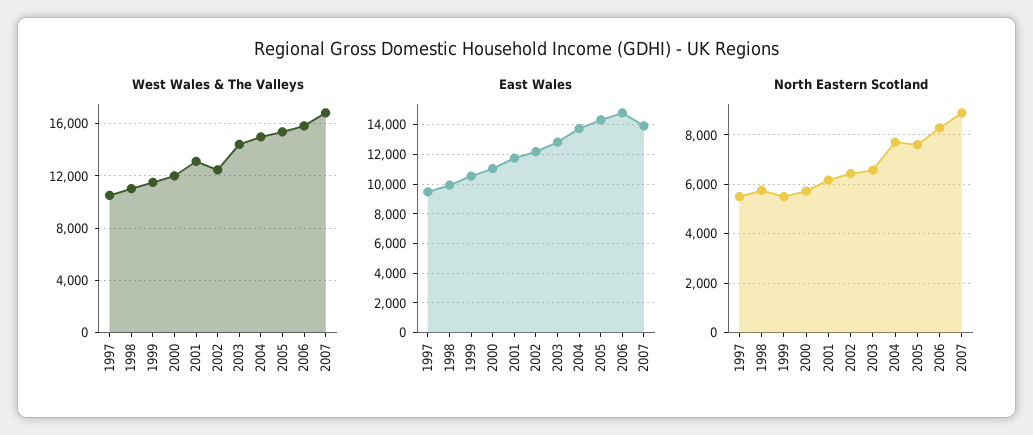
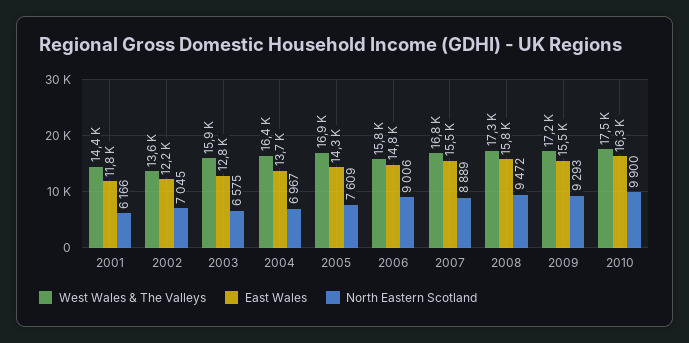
West Wales & The Valleys, 1997: 10500 -> none
West Wales & The Valleys, 1998: 11000 -> none
West Wales & The Valleys, 1999: 11500 -> none
West Wales & The Valleys, 2000: 12000 -> none
West Wales & The Valleys, 2001: 13000 -> 14400
West Wales & The Valleys, 2002: 12500 -> 13600
West Wales & The Valleys, 2003: 14500 -> 15900
West Wales & The Valleys, 2004: 15000 -> 16400
West Wales & The Valleys, 2005: 15500 -> 16900
East Wales, 1997: 9500 -> none
East Wales, 1998: 10000 -> none
East Wales, 1999: 10500 -> none
East Wales, 2000: 11000 -> none
East Wales, 2007: 14000 -> 15500
North Eastern Scotland, 1997: 5500 -> none
North Eastern Scotland, 1998: 5750 -> none
North Eastern Scotland, 1999: 5500 -> none
North Eastern Scotland, 2000: 5750 -> none
North Eastern Scotland, 2002: 6500 -> 7045
North Eastern Scotland, 2004: 7750 -> 6967
North Eastern Scotland, 2006: 8250 -> 9006
West Wales & The Valleys, 2008: none -> 17300
East Wales, 2008: none -> 15800
North Eastern Scotland, 2008: none -> 9472
West Wales & The Valleys, 2009: none -> 17200
East Wales, 2009: none -> 15500
North Eastern Scotland, 2009: none -> 9293
West Wales & The Valleys, 2010: none -> 17500
East Wales, 2010: none -> 16300
North Eastern Scotland, 2010: none -> 9900

